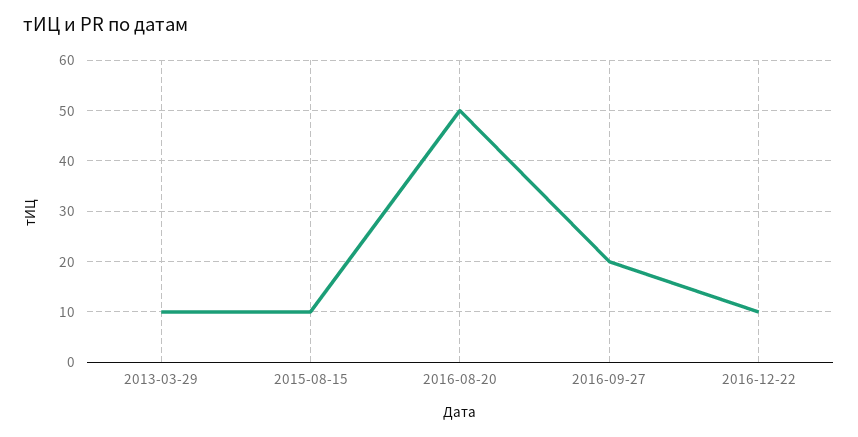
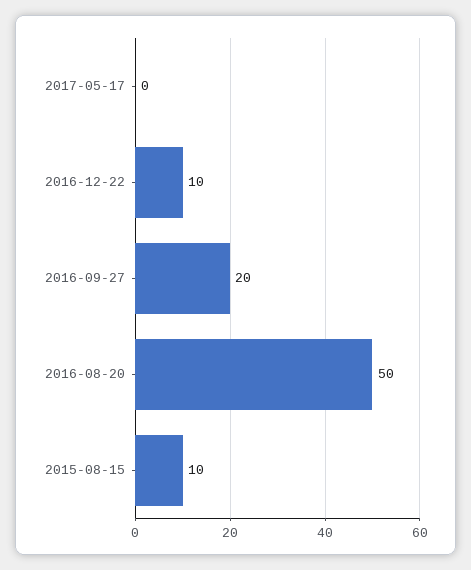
2013-03-29: 10 -> none
2017-05-17: none -> 0

